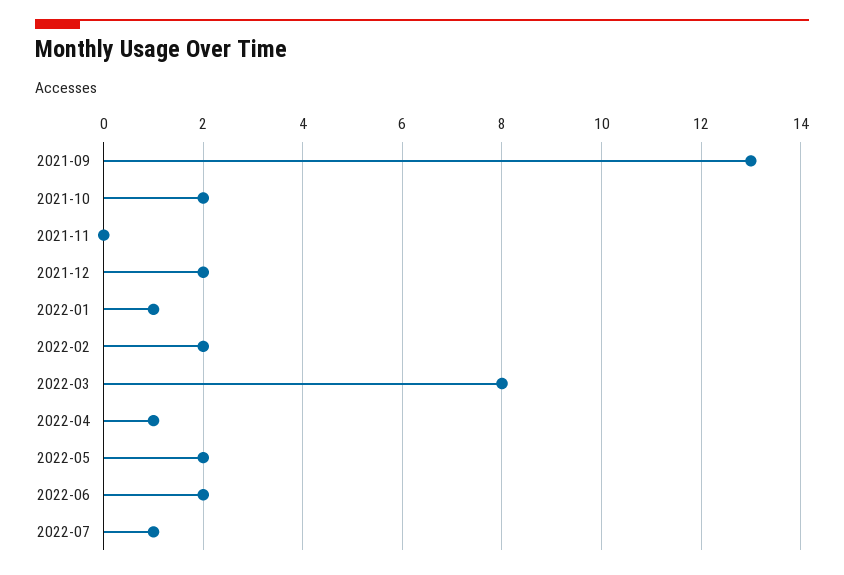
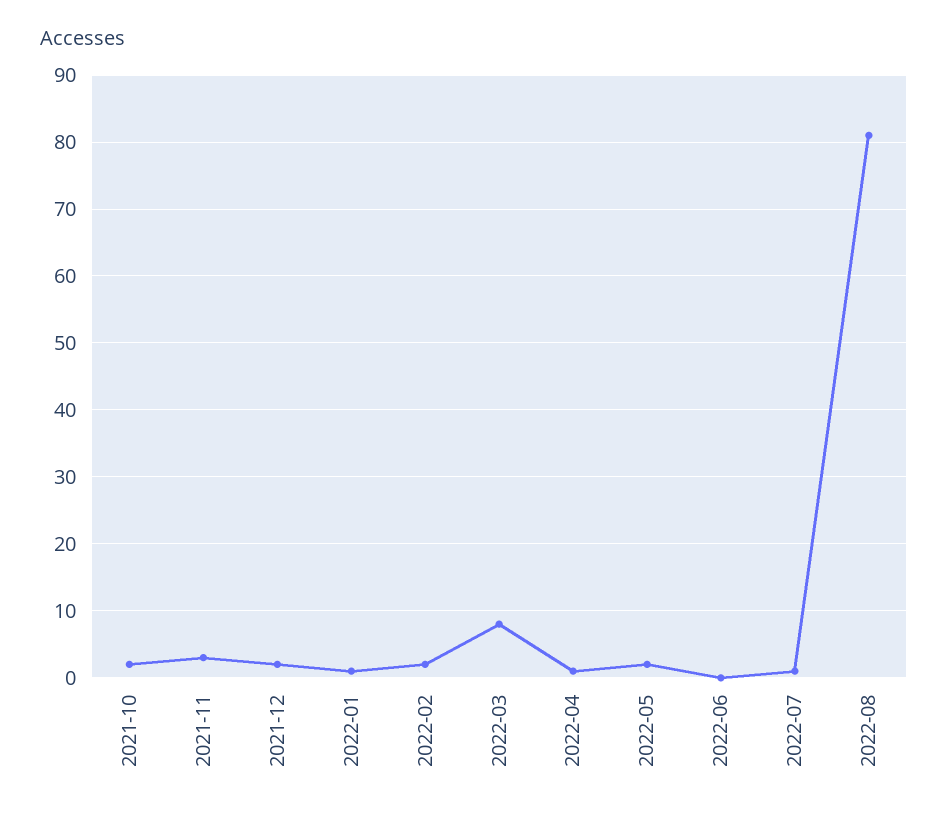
2021-09: 13 -> none
2021-11: 0 -> 3
2022-06: 2 -> 0
2022-08: none -> 81

